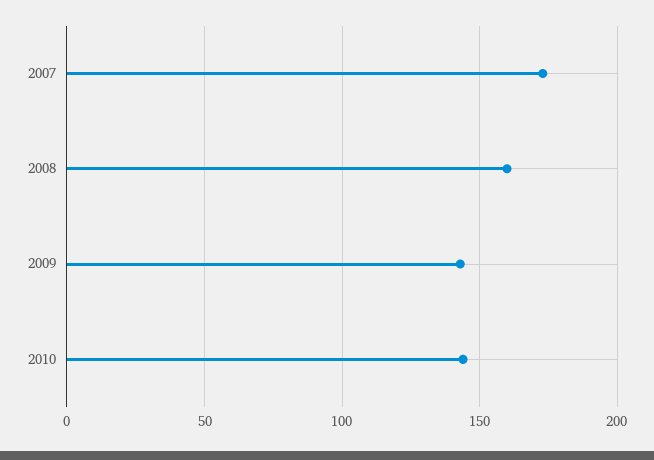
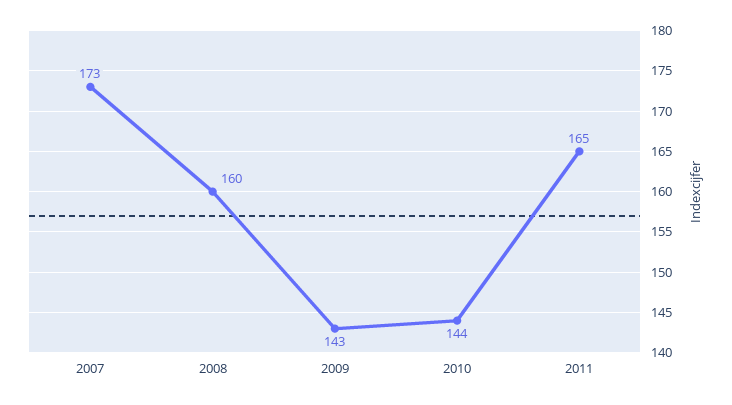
2011: none -> 165

